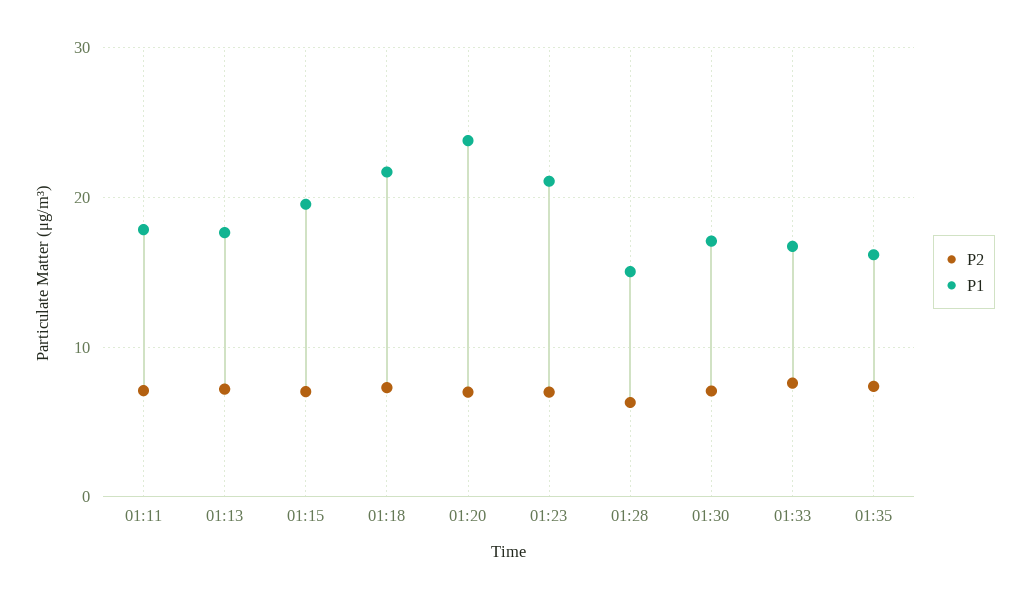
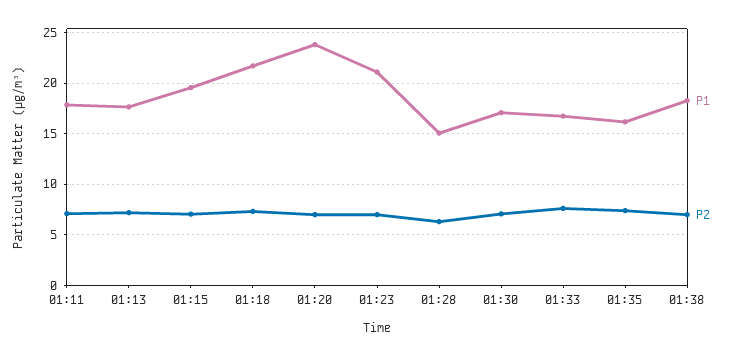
P1, 01:38: none -> 18
P2, 01:38: none -> 7

